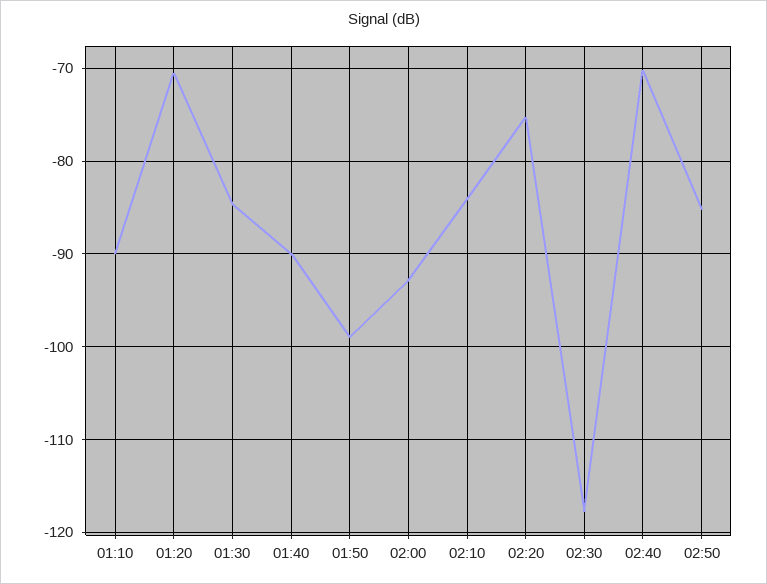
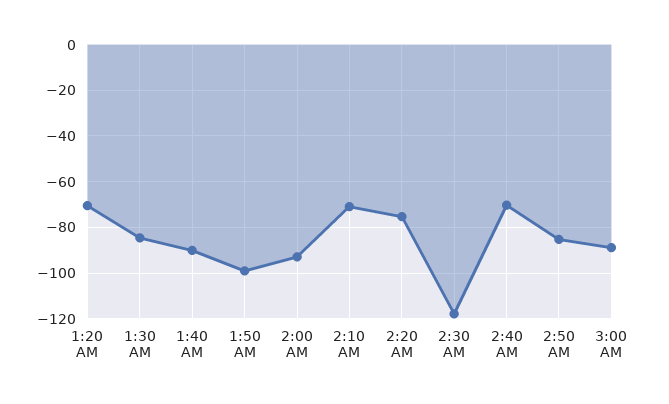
01:10: -90 -> none
02:10: -84 -> -70
3:00 AM: none -> -90

